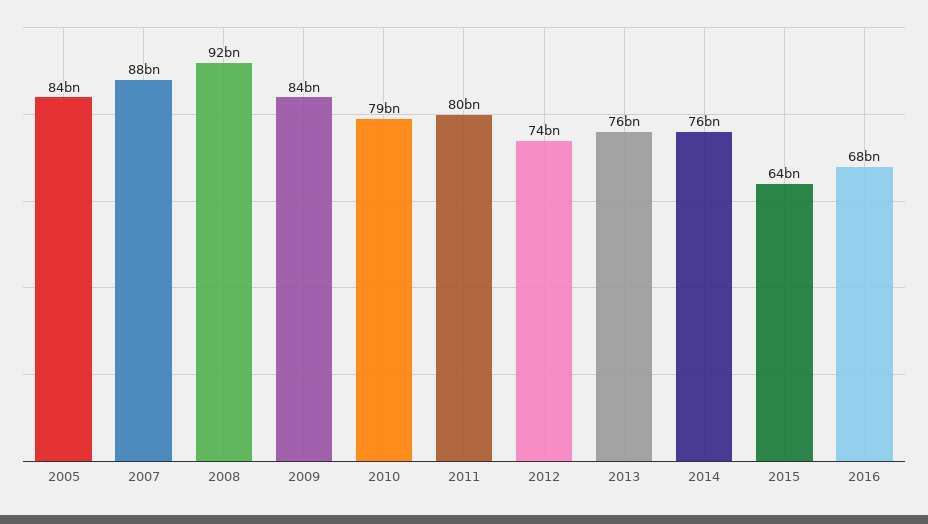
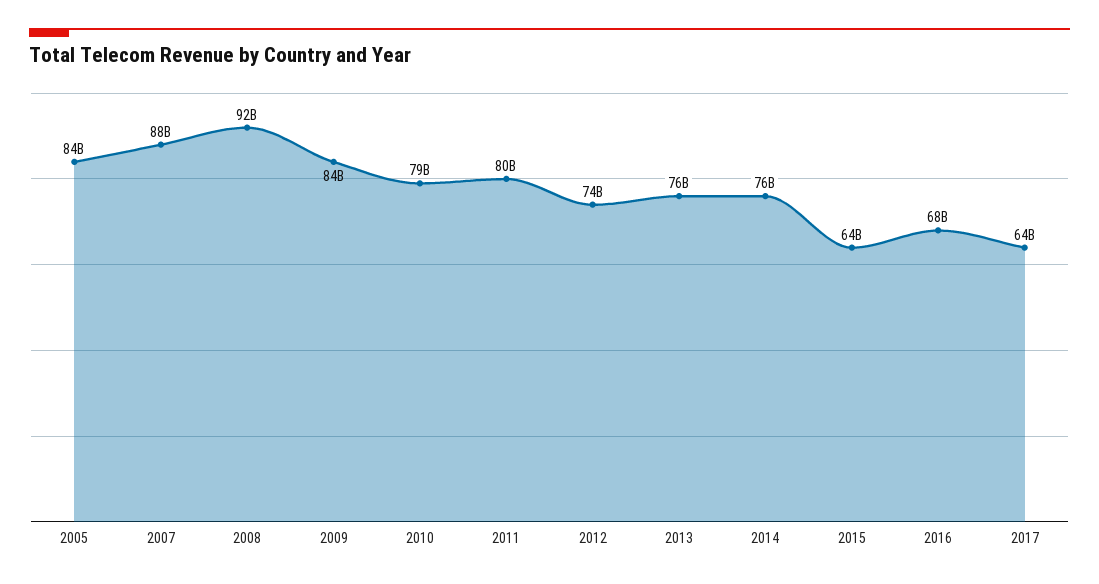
2017: none -> 64000000000

